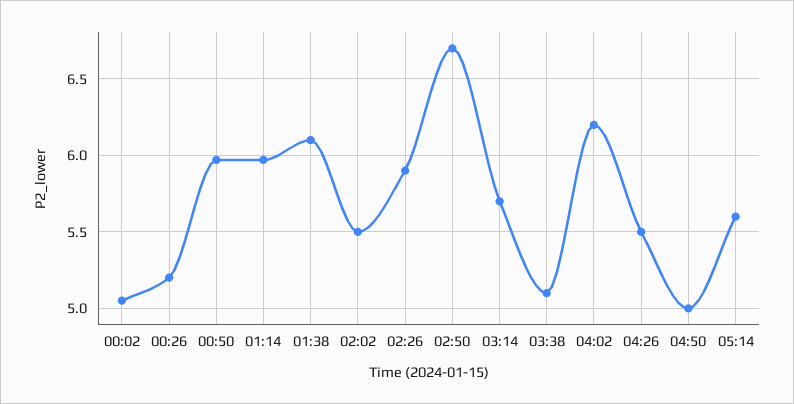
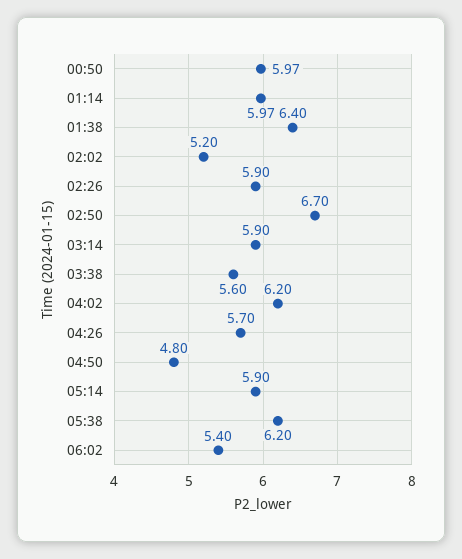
00:02: 5.05 -> none
00:26: 5.2 -> none
01:38: 6.1 -> 6.4
02:02: 5.5 -> 5.2
03:14: 5.7 -> 5.9
03:38: 5.1 -> 5.6
04:26: 5.5 -> 5.7
04:50: 5 -> 4.8
05:14: 5.6 -> 5.9
05:38: none -> 6.2
06:02: none -> 5.4

